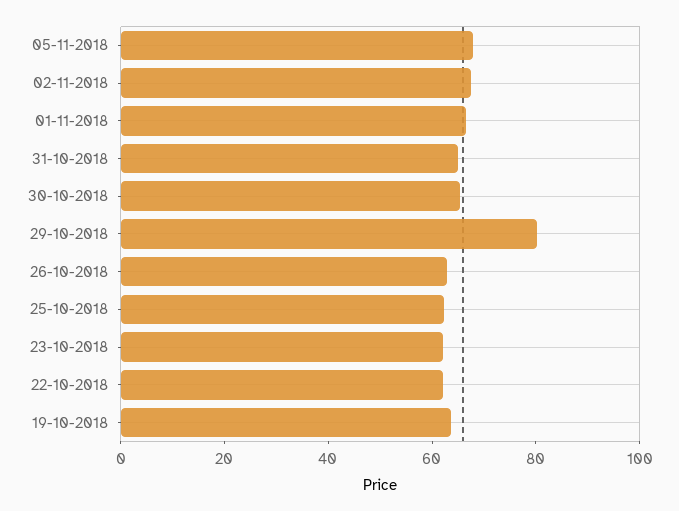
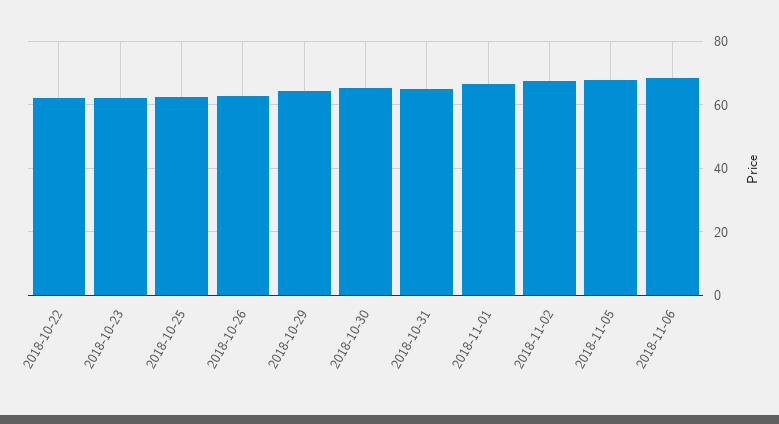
29-10-2018: 80 -> 64
19-10-2018: 65 -> none
2018-11-06: none -> 68

